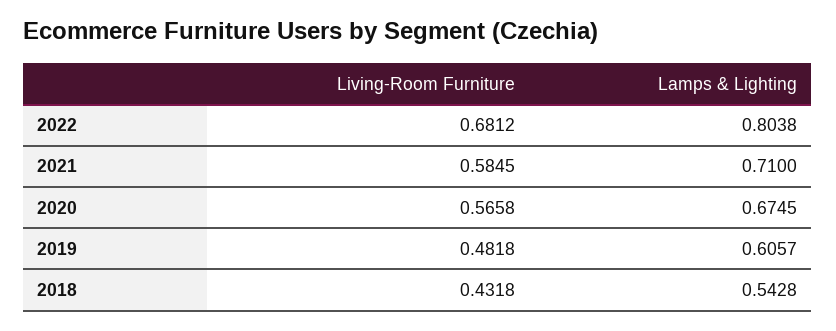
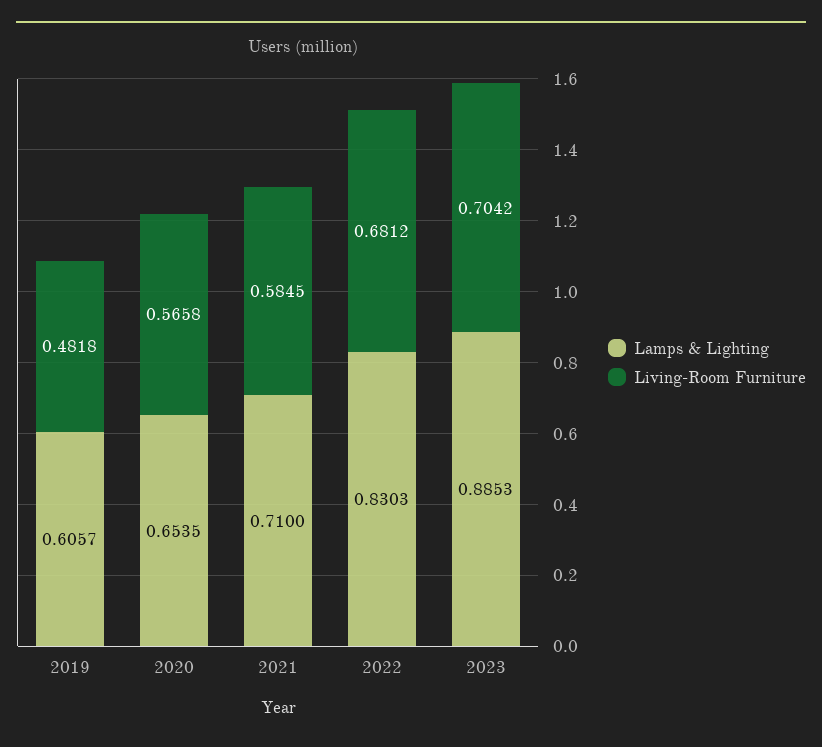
Lamps & Lighting, 2022: 0.8038 -> 0.8303
Lamps & Lighting, 2020: 0.6745 -> 0.6535
Living-Room Furniture, 2018: 0.4318 -> none
Lamps & Lighting, 2018: 0.5428 -> none
Lamps & Lighting, 2023: none -> 0.8853
Living-Room Furniture, 2023: none -> 0.7042

